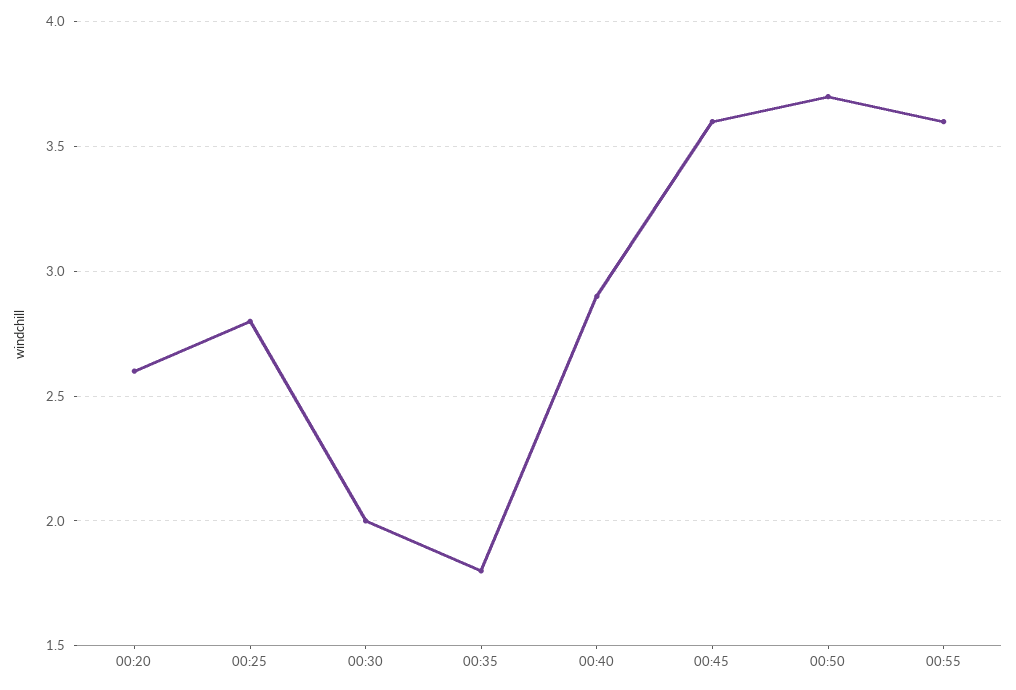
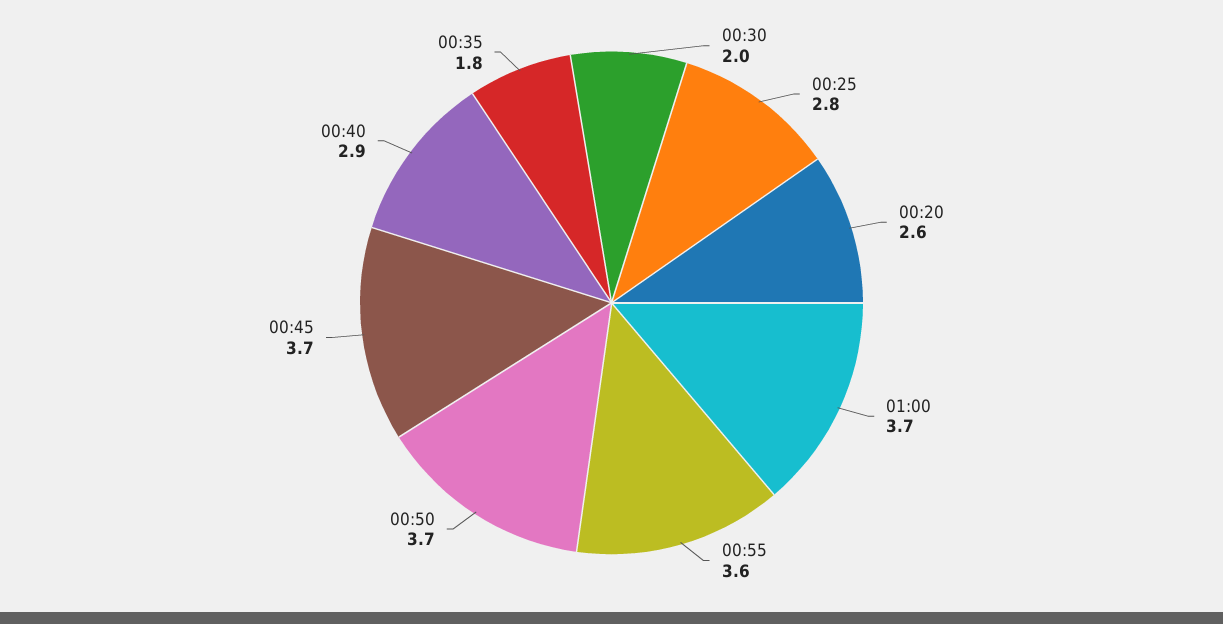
00:45: 3.6 -> 3.7
01:00: none -> 3.7

